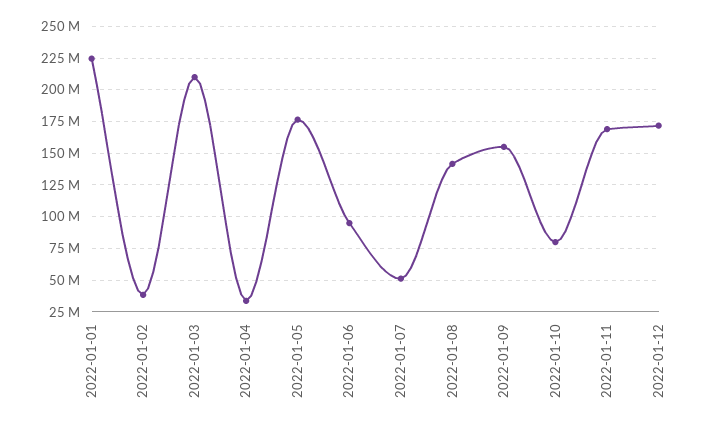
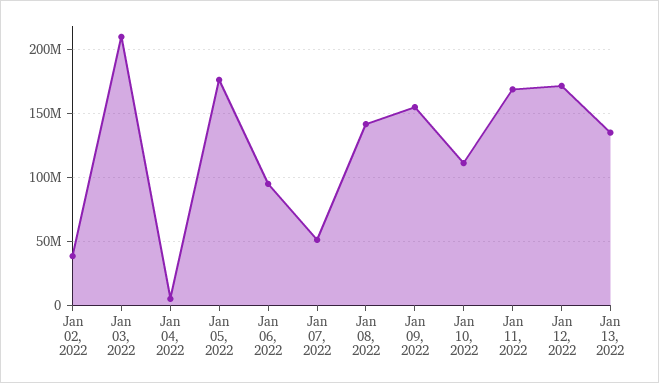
2022-01-01: 225000000 -> none
2022-01-04: 35000000 -> 5000000
2022-01-10: 80000000 -> 110000000
Jan 13, 2022: none -> 135000000

